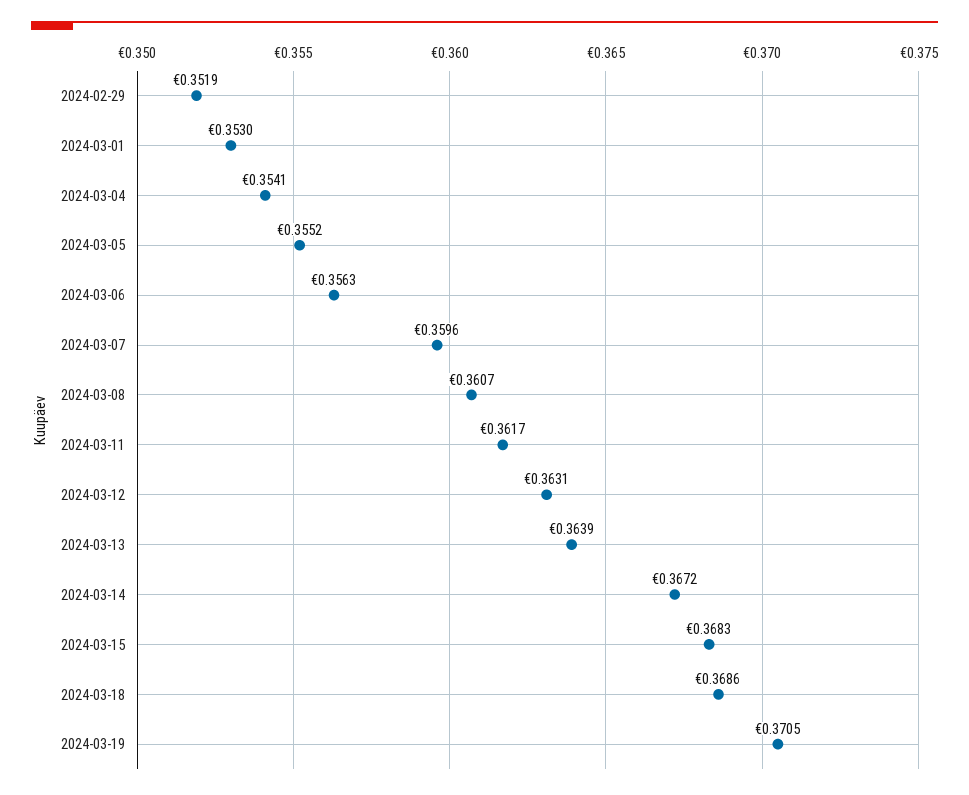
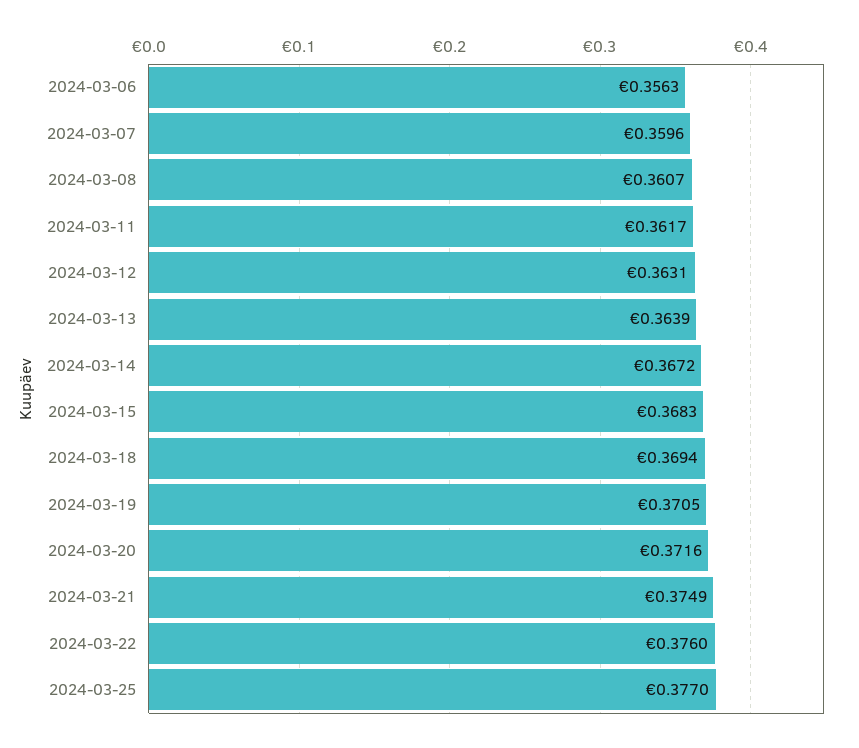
2024-02-29: 0.3519 -> none
2024-03-01: 0.353 -> none
2024-03-04: 0.3541 -> none
2024-03-05: 0.3552 -> none
2024-03-18: 0.3686 -> 0.3694
2024-03-20: none -> 0.3716
2024-03-21: none -> 0.3749
2024-03-22: none -> 0.376
2024-03-25: none -> 0.377

